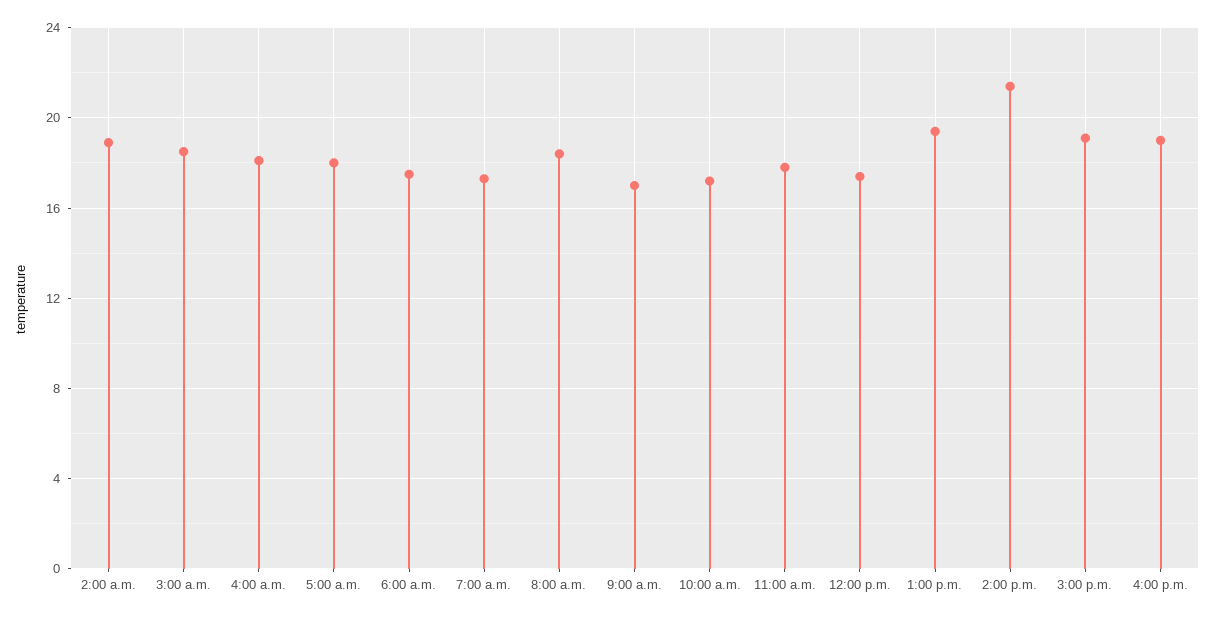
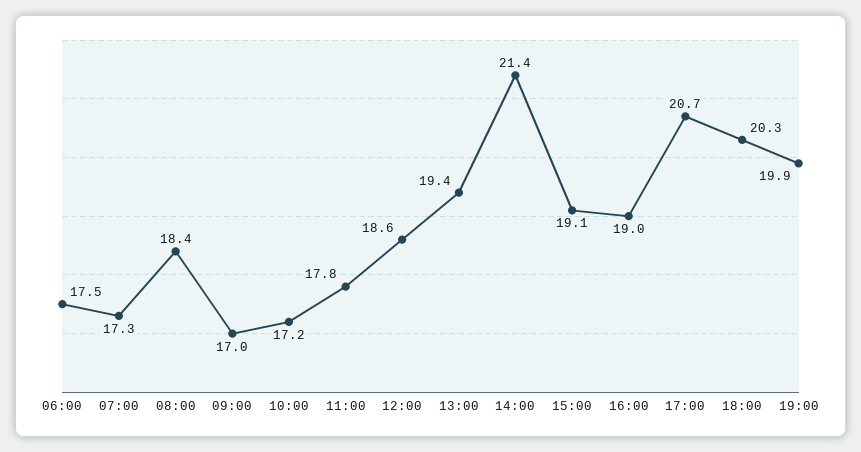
2:00 a.m.: 19 -> none
3:00 a.m.: 18.5 -> none
4:00 a.m.: 18 -> none
5:00 a.m.: 18 -> none
12:00 p.m.: 17.5 -> 18.6
17:00: none -> 20.7
18:00: none -> 20.3
19:00: none -> 19.9

